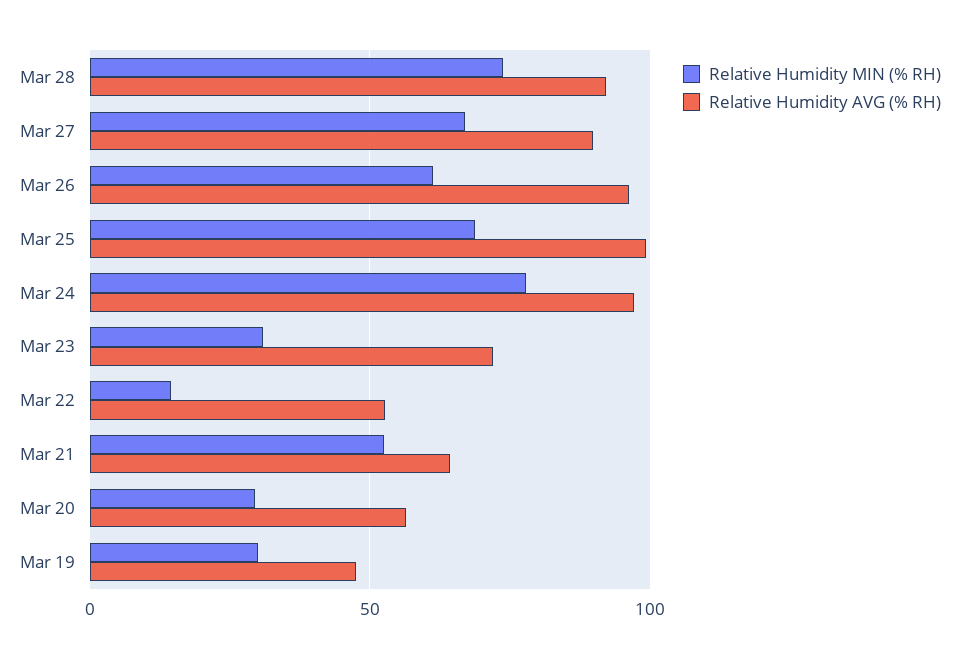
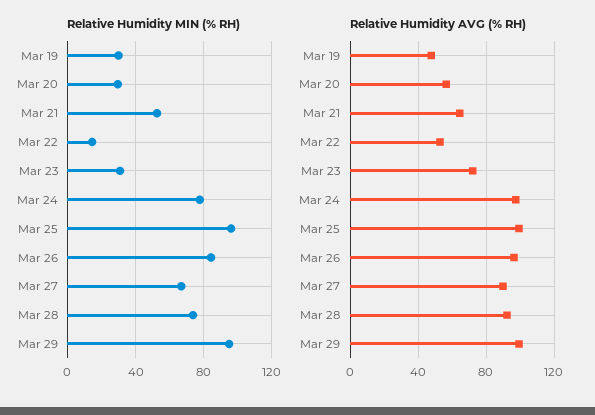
Relative Humidity MIN (% RH), Mar 26: 60 -> 85
Relative Humidity MIN (% RH), Mar 25: 70 -> 95
Relative Humidity MIN (% RH), Mar 29: none -> 95
Relative Humidity AVG (% RH), Mar 29: none -> 100

